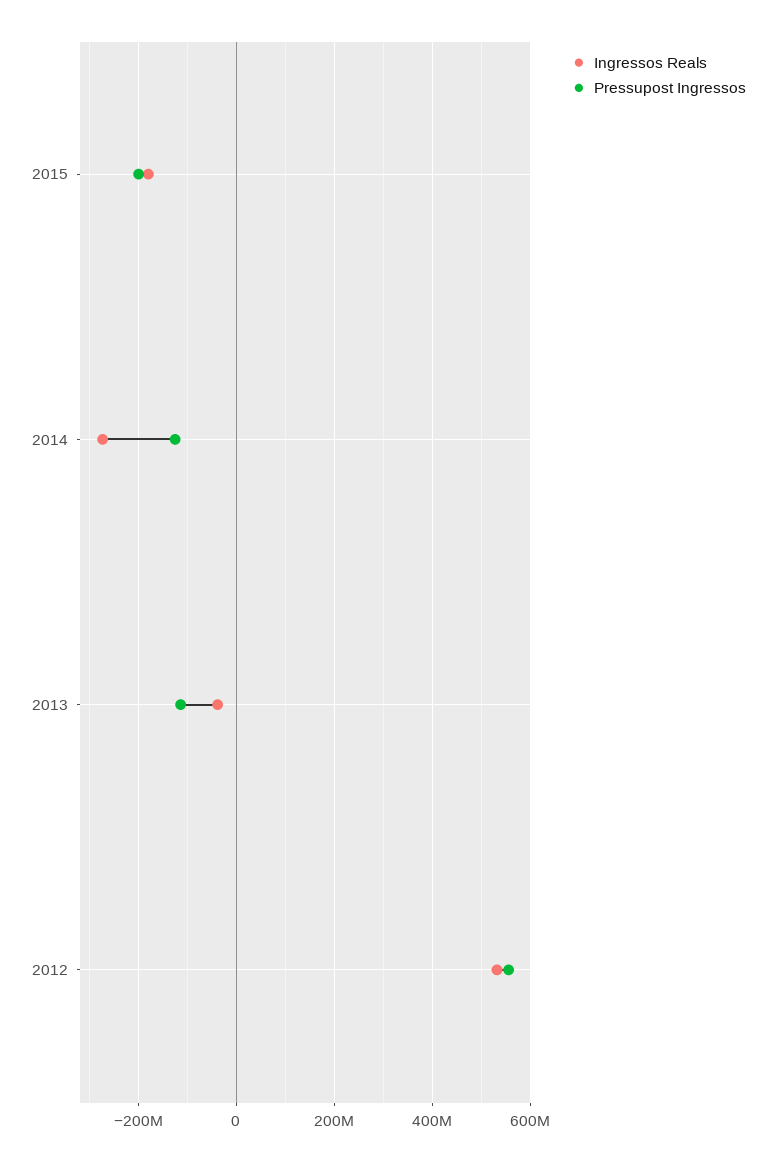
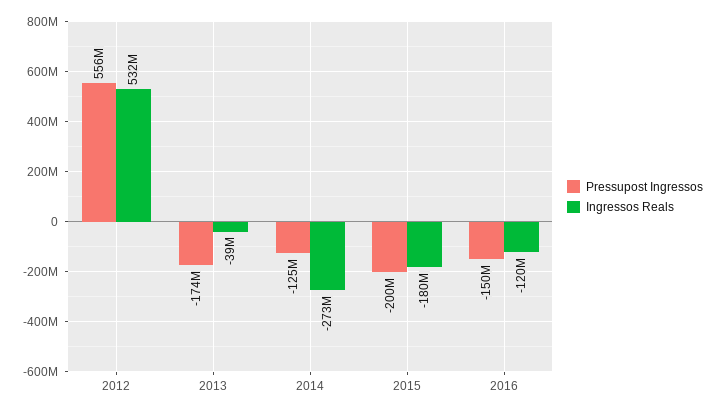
Pressupost Ingressos, 2013: -120000000 -> -174000000
Pressupost Ingressos, 2016: none -> -150000000
Ingressos Reals, 2016: none -> -120000000

